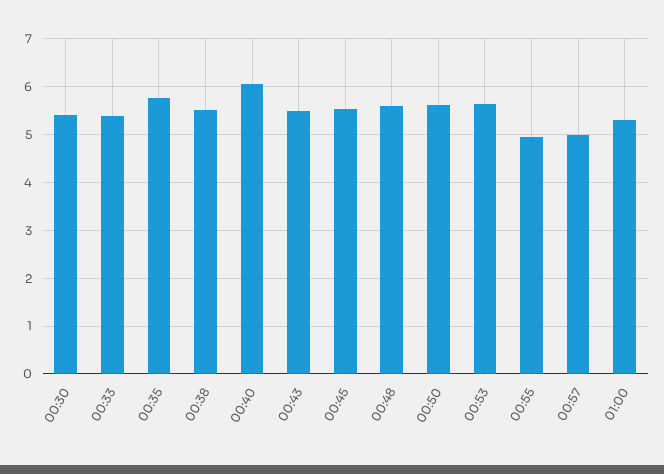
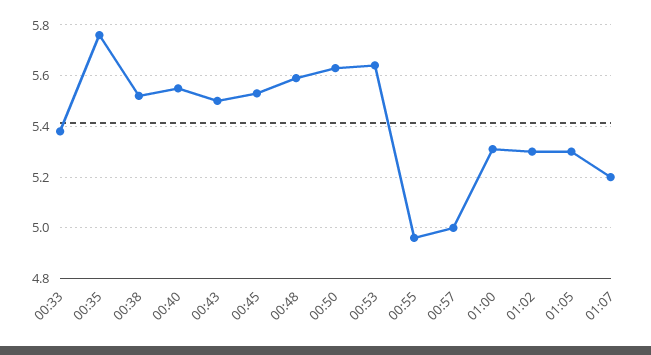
00:30: 5.4 -> none
00:40: 6 -> 5.55
01:02: none -> 5.3
01:05: none -> 5.3
01:07: none -> 5.2

